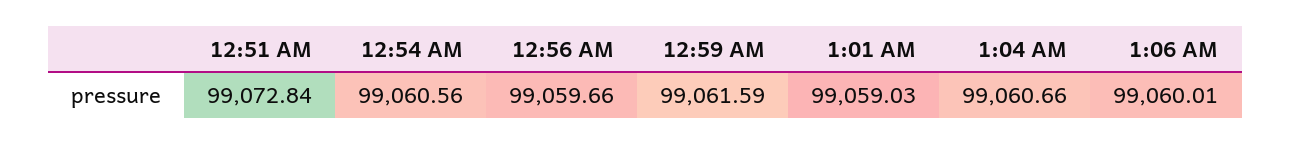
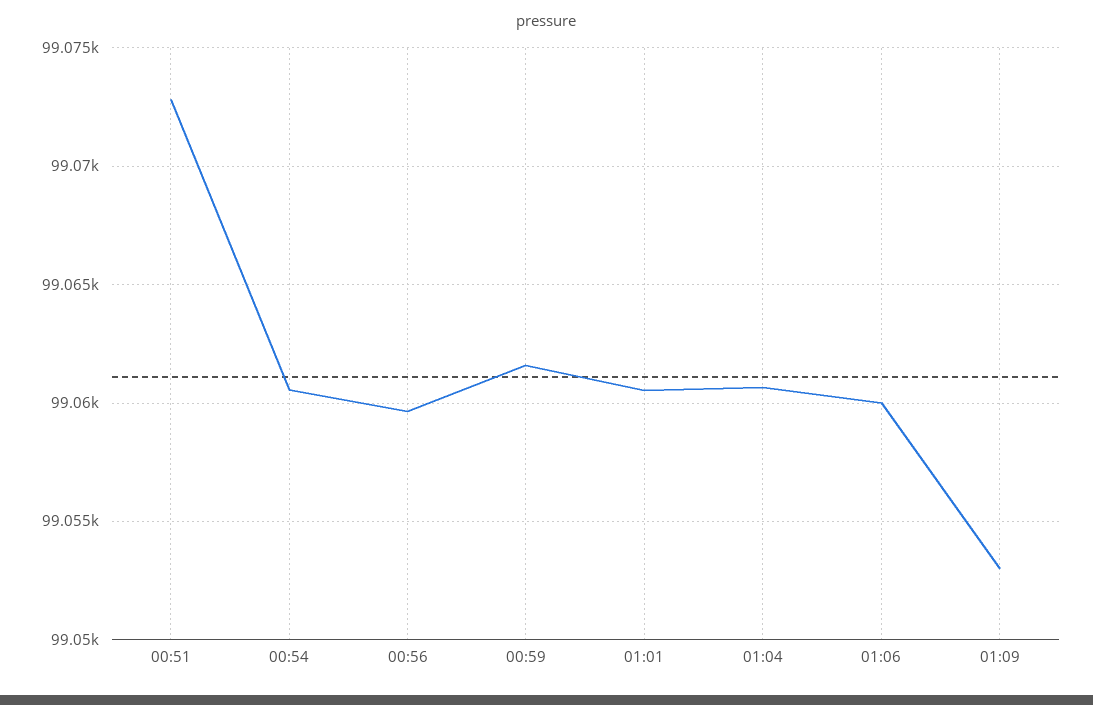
1:01 AM: 99059.03 -> 99060.5
01:09: none -> 99053

